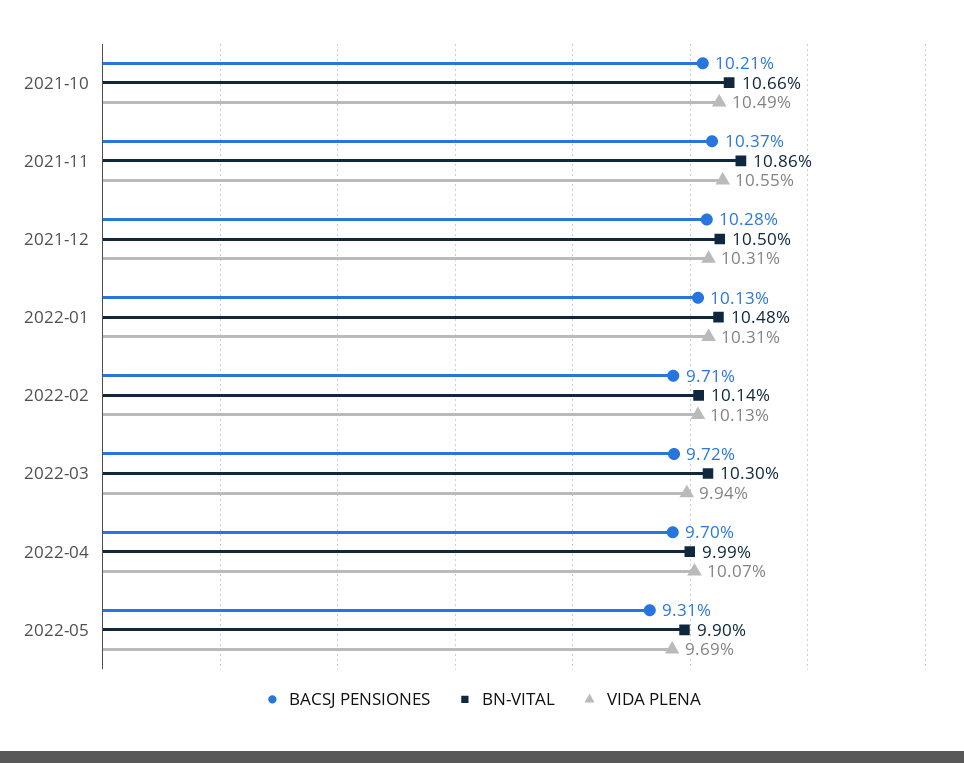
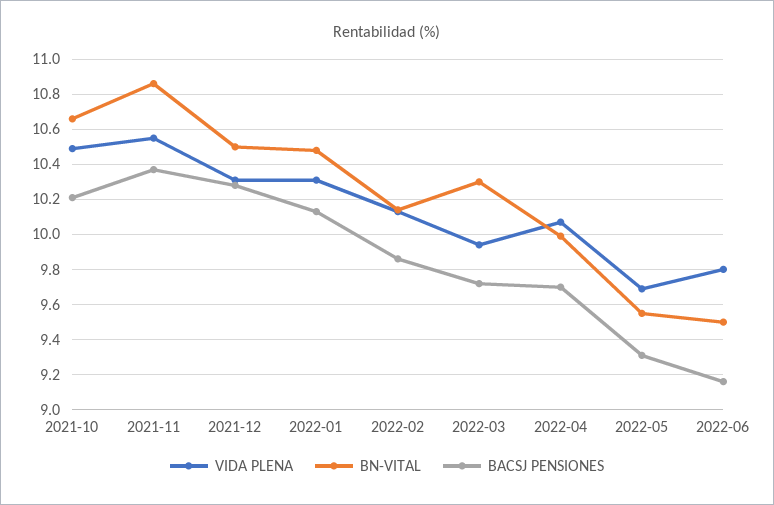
BACSJ PENSIONES, 2022-02: 9.71 -> 9.85
BN-VITAL, 2022-05: 9.9 -> 9.55
VIDA PLENA, 2022-06: none -> 9.8
BN-VITAL, 2022-06: none -> 9.5
BACSJ PENSIONES, 2022-06: none -> 9.15

